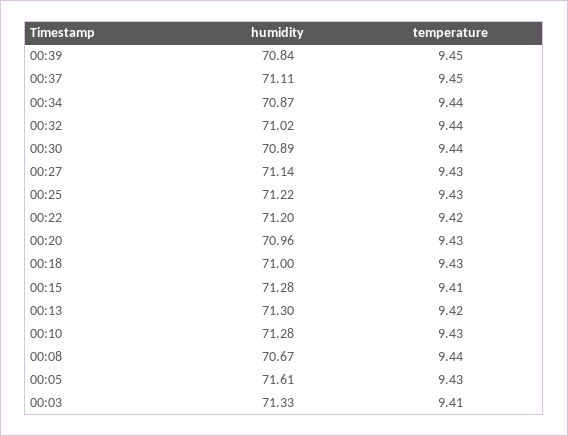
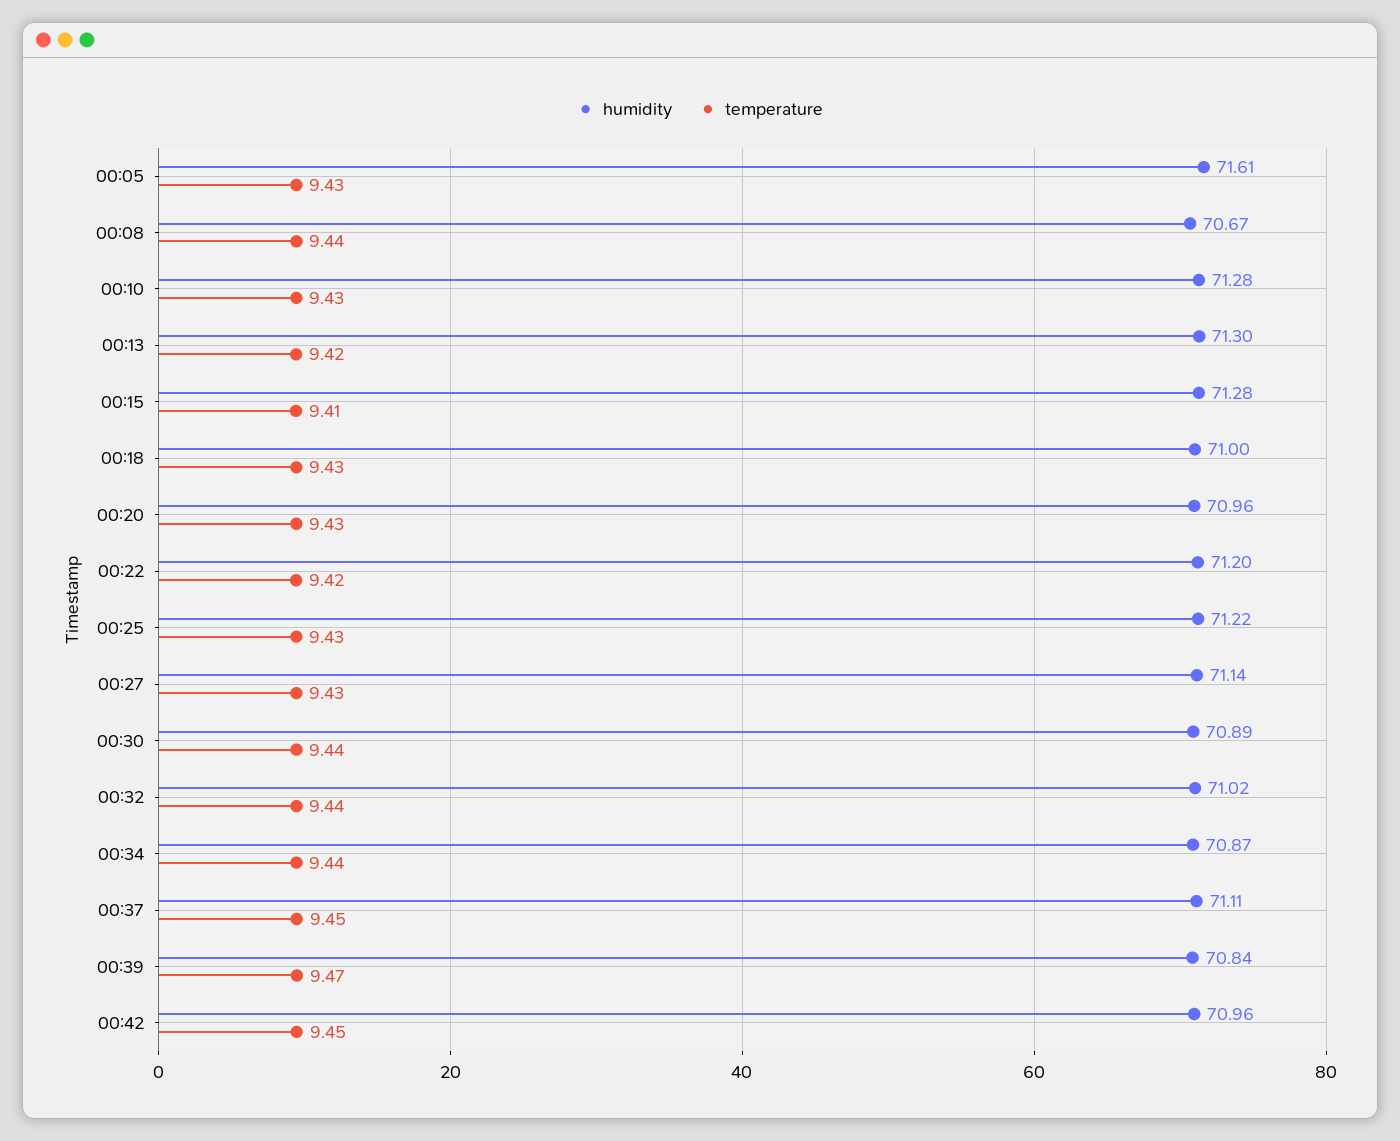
temperature, 00:39: 9.45 -> 9.47
humidity, 00:03: 71.33 -> none
temperature, 00:03: 9.41 -> none
humidity, 00:42: none -> 70.96
temperature, 00:42: none -> 9.45

